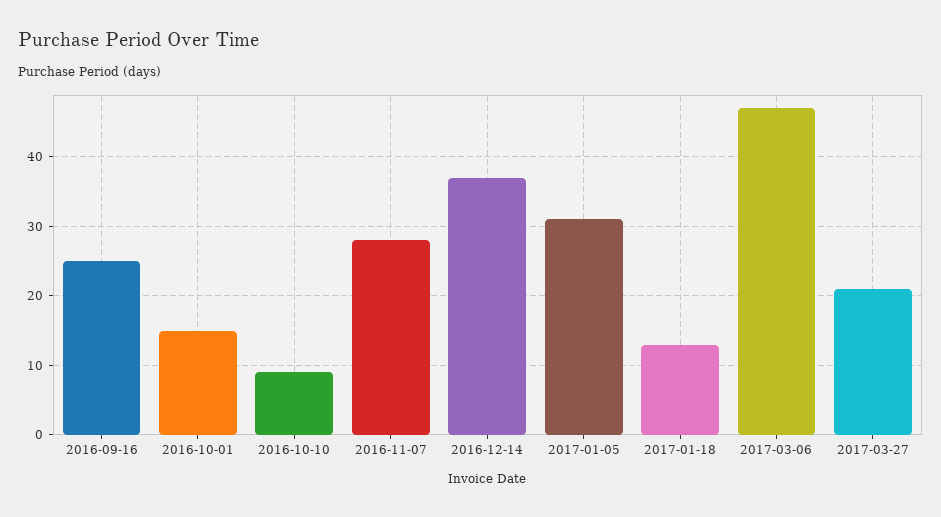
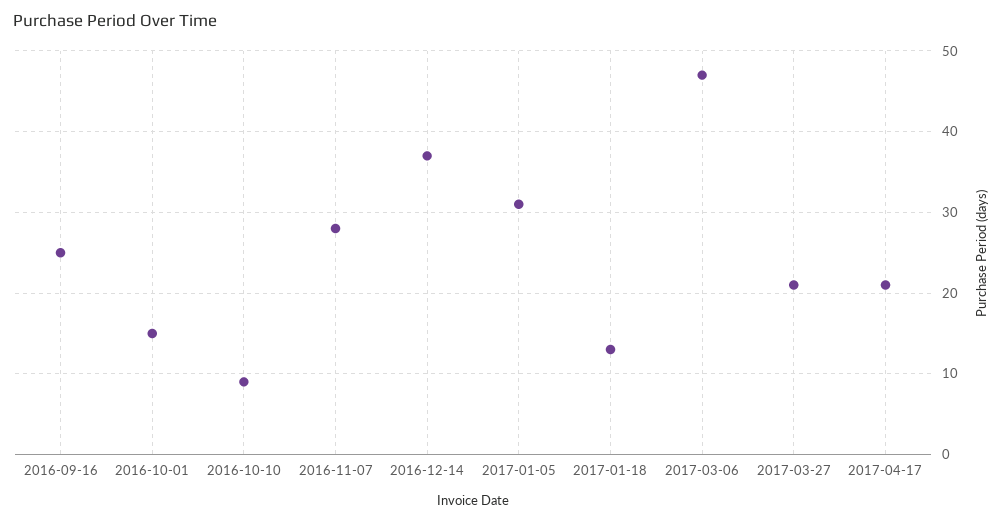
2017-04-17: none -> 21

